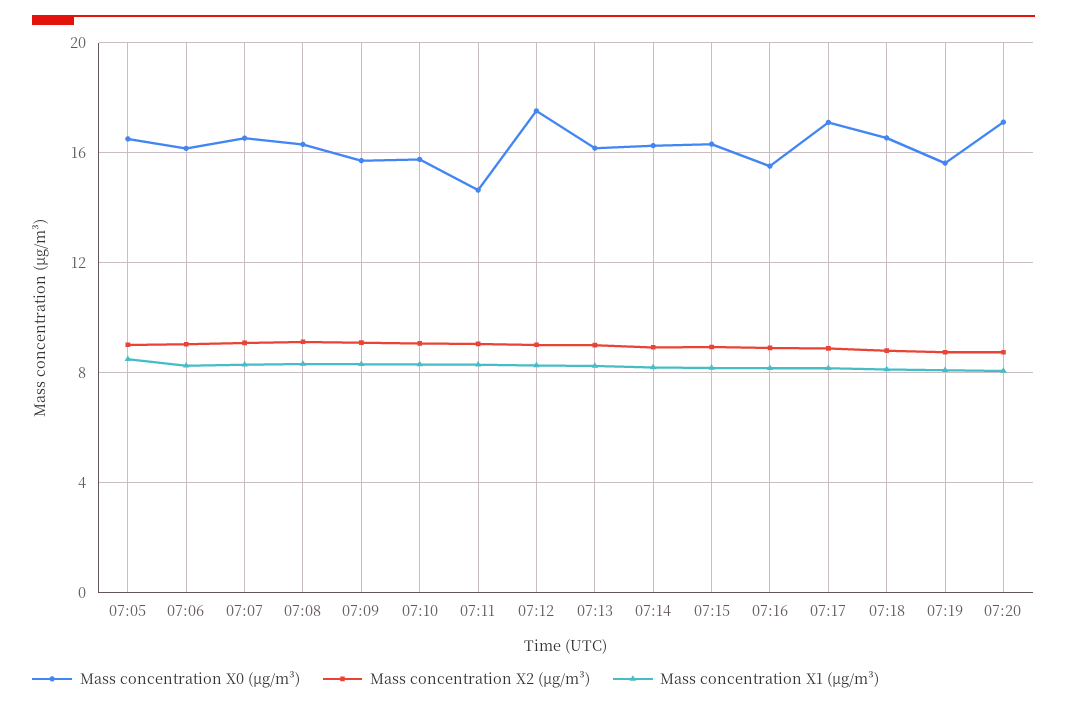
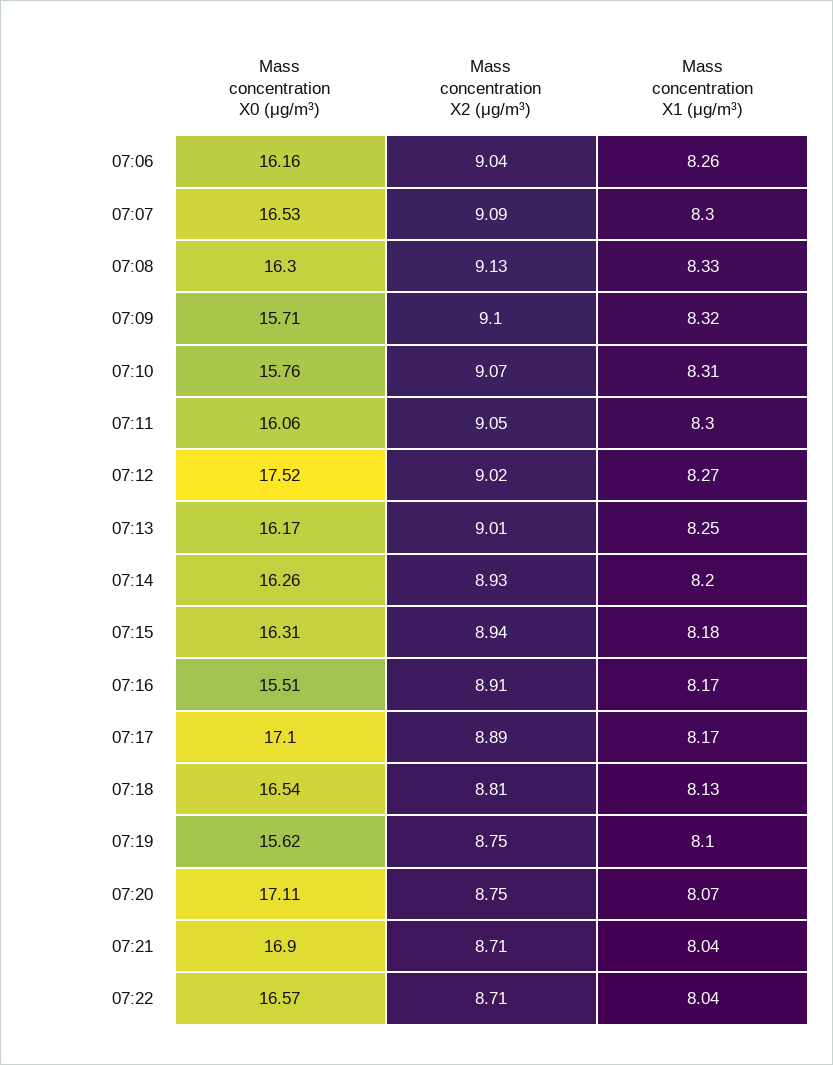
Mass concentration X0 (μg/m³), 07:05: 16.5 -> none
Mass concentration X2 (μg/m³), 07:05: 9 -> none
Mass concentration X1 (μg/m³), 07:05: 8.5 -> none
Mass concentration X0 (μg/m³), 07:11: 14.5 -> 16.06
Mass concentration X0 (μg/m³), 07:21: none -> 16.9
Mass concentration X2 (μg/m³), 07:21: none -> 8.71
Mass concentration X1 (μg/m³), 07:21: none -> 8.04
Mass concentration X0 (μg/m³), 07:22: none -> 16.57
Mass concentration X2 (μg/m³), 07:22: none -> 8.71
Mass concentration X1 (μg/m³), 07:22: none -> 8.04

